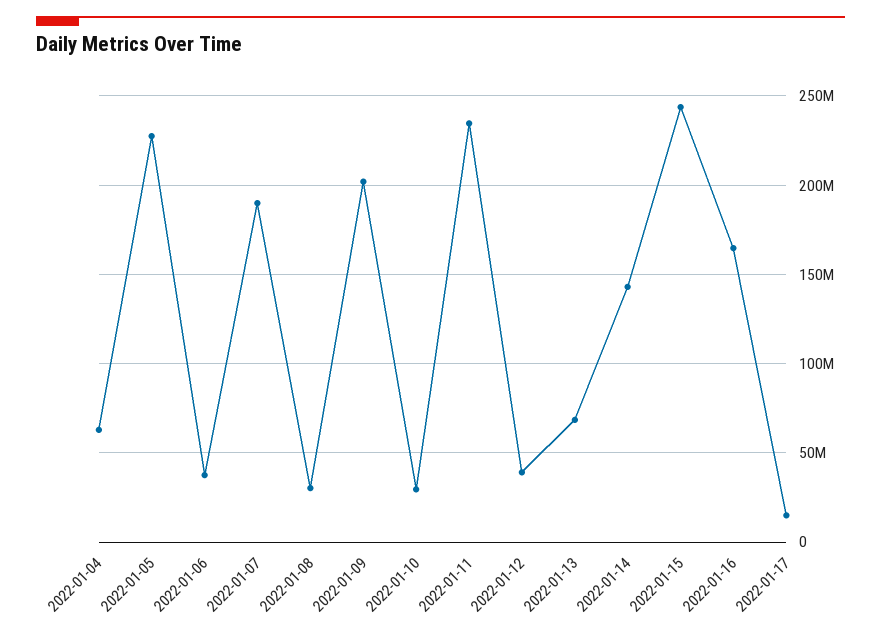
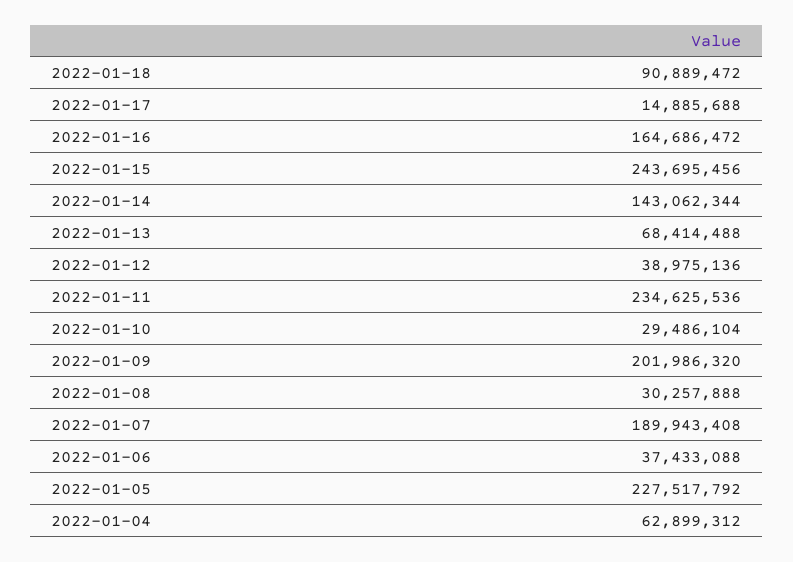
2022-01-18: none -> 90889472

